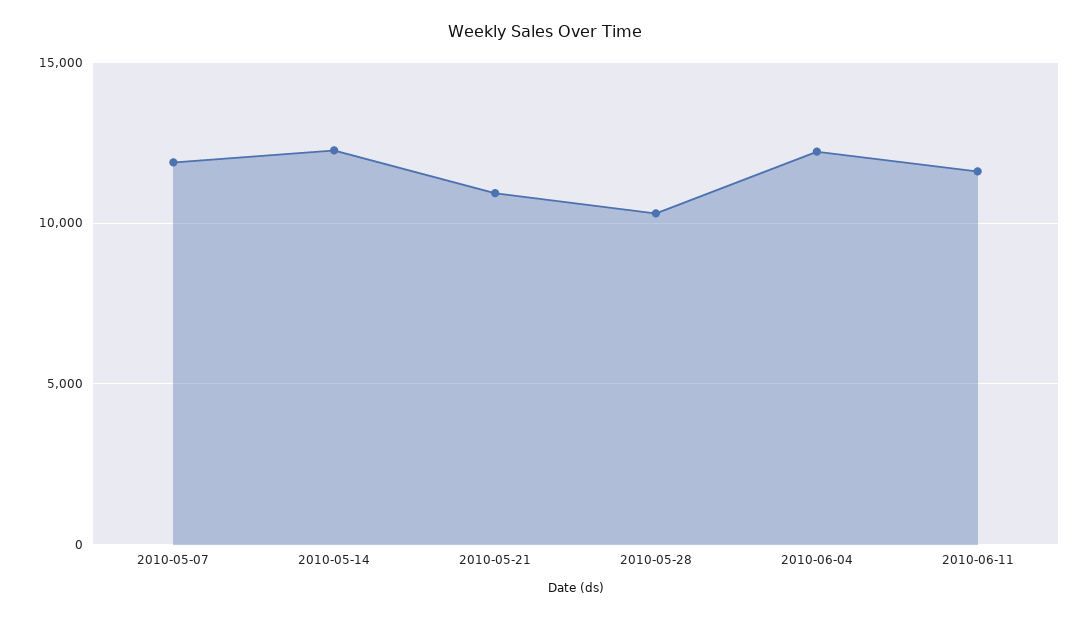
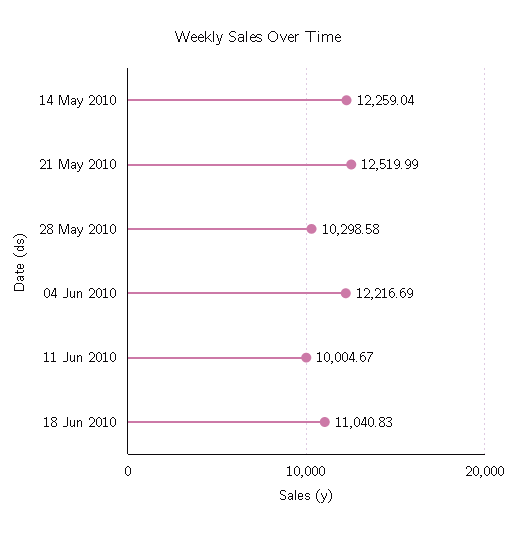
2010-05-07: 12000 -> none
2010-05-21: 11000 -> 12519.99
2010-06-11: 11500 -> 10004.67
18 Jun 2010: none -> 11040.83

